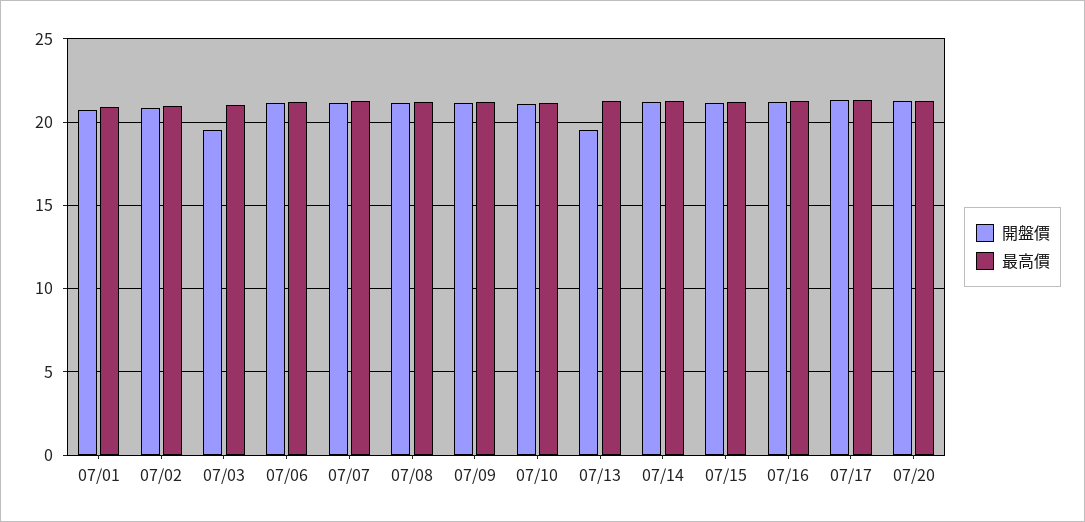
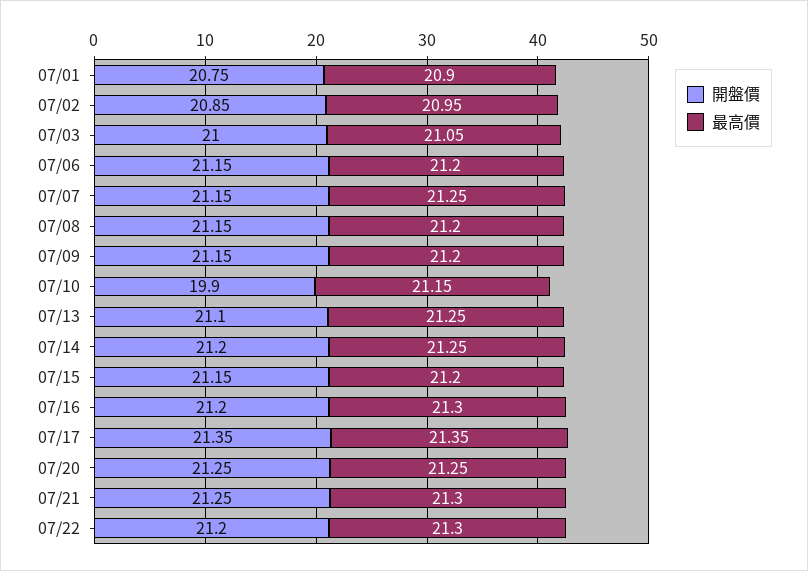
開盤價, 07/03: 19.5 -> 21
開盤價, 07/10: 21 -> 19.9
開盤價, 07/13: 19.5 -> 21.1
開盤價, 07/21: none -> 21.25
最高價, 07/21: none -> 21.3
開盤價, 07/22: none -> 21.2
最高價, 07/22: none -> 21.3

